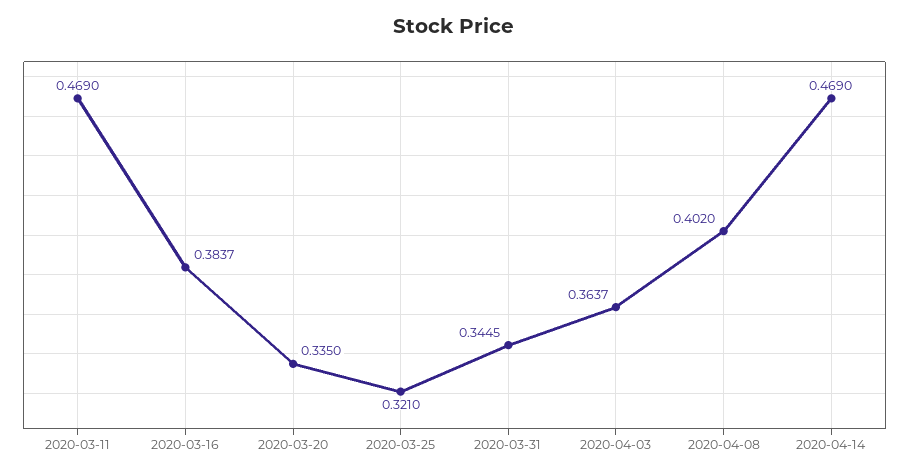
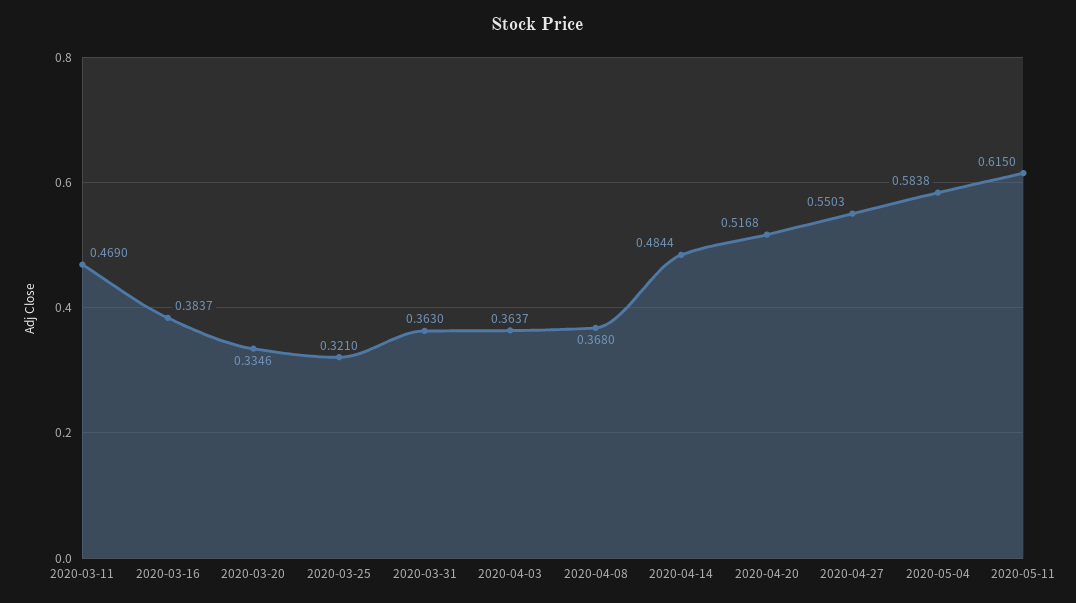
2020-03-20: 0.335 -> 0.3346
2020-03-31: 0.3445 -> 0.363
2020-04-08: 0.402 -> 0.368
2020-04-14: 0.469 -> 0.4844
2020-04-20: none -> 0.5168
2020-04-27: none -> 0.5503
2020-05-04: none -> 0.5838
2020-05-11: none -> 0.615

